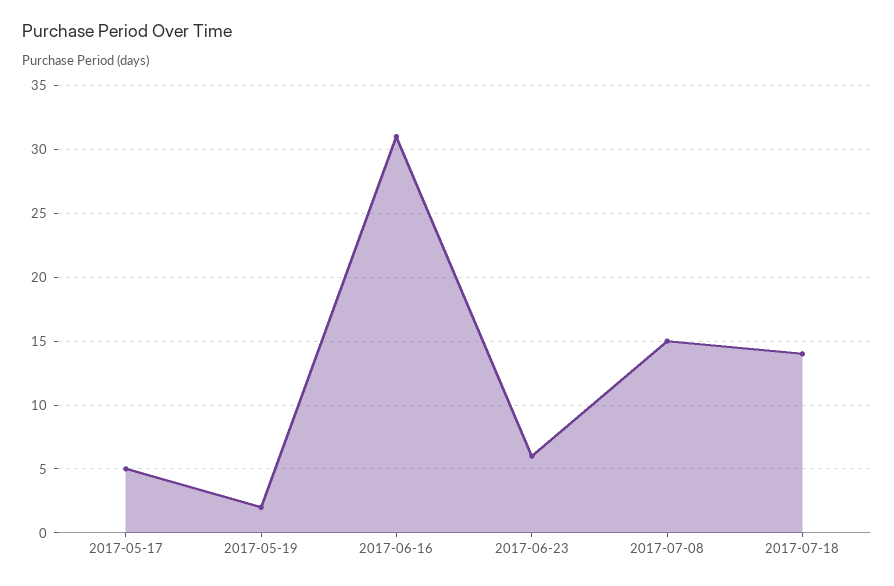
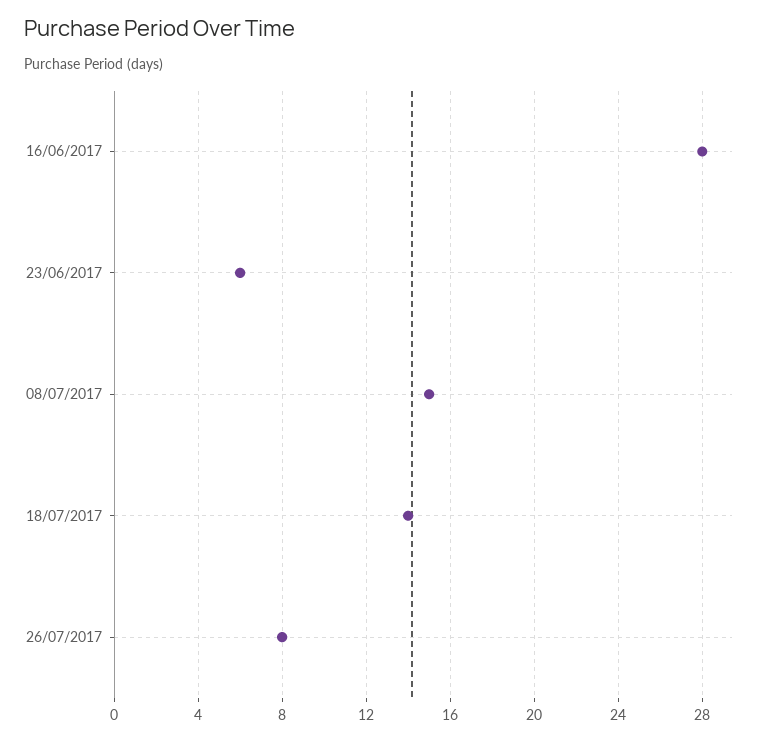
2017-05-17: 5 -> none
2017-05-19: 2 -> none
2017-06-16: 31 -> 28
26/07/2017: none -> 8

